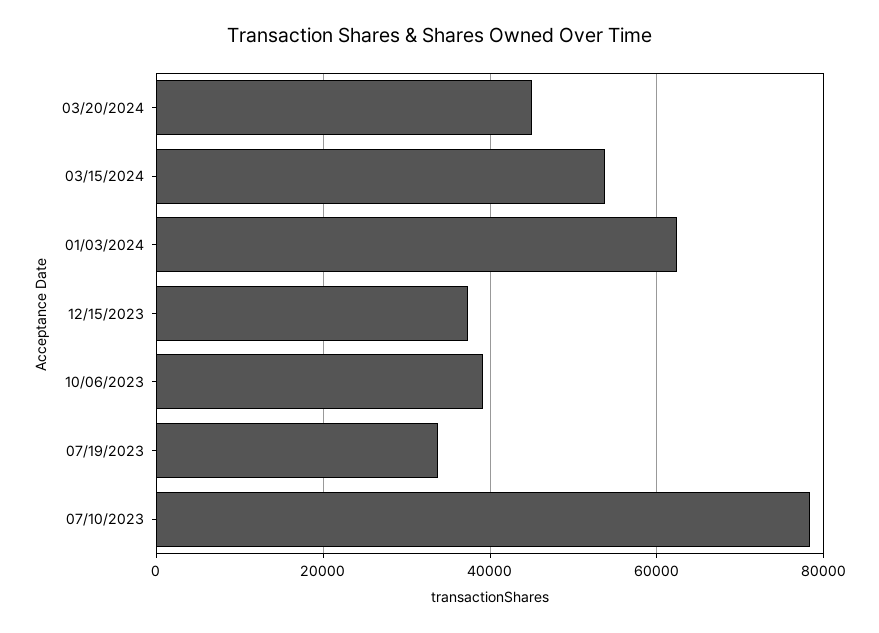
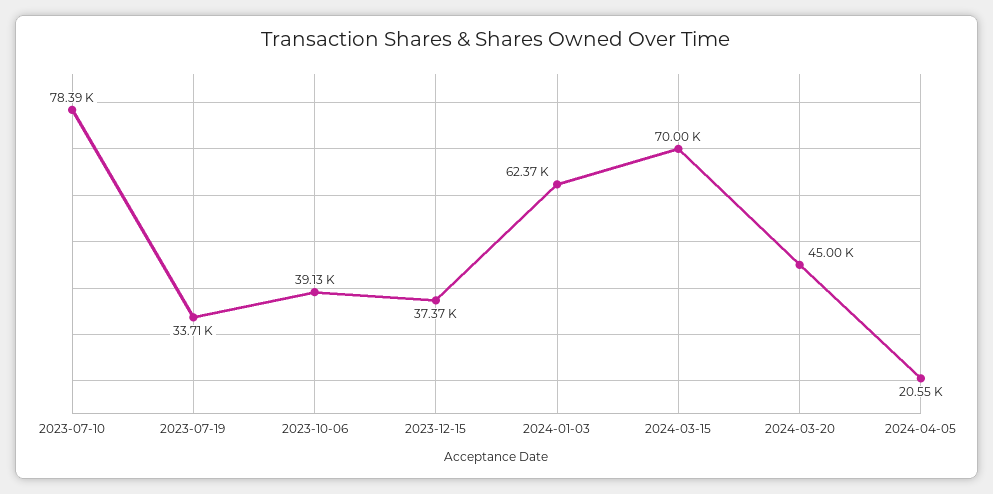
03/15/2024: 54000 -> 70000
2024-04-05: none -> 20550

